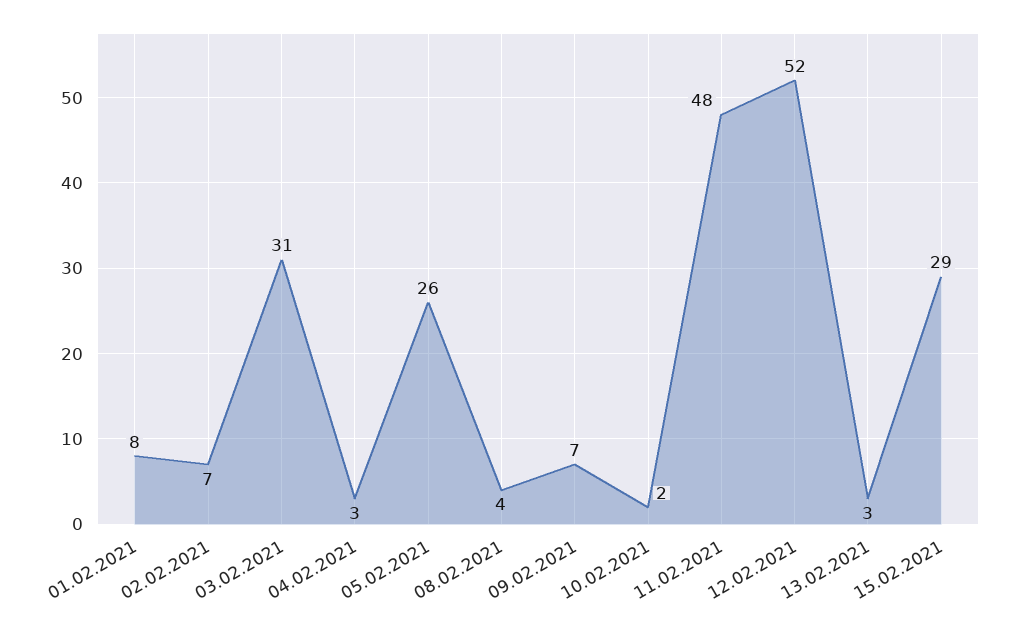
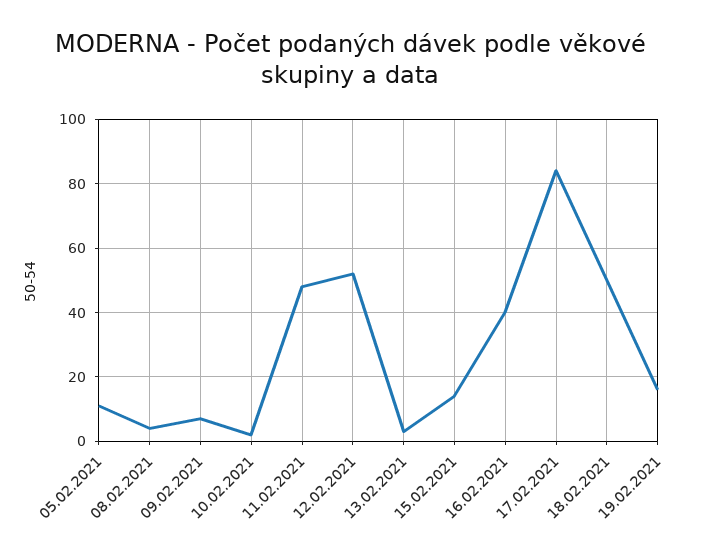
01.02.2021: 8 -> none
02.02.2021: 7 -> none
03.02.2021: 31 -> none
04.02.2021: 3 -> none
05.02.2021: 26 -> 10
15.02.2021: 29 -> 15
16.02.2021: none -> 40
17.02.2021: none -> 85
18.02.2021: none -> 50
19.02.2021: none -> 15

